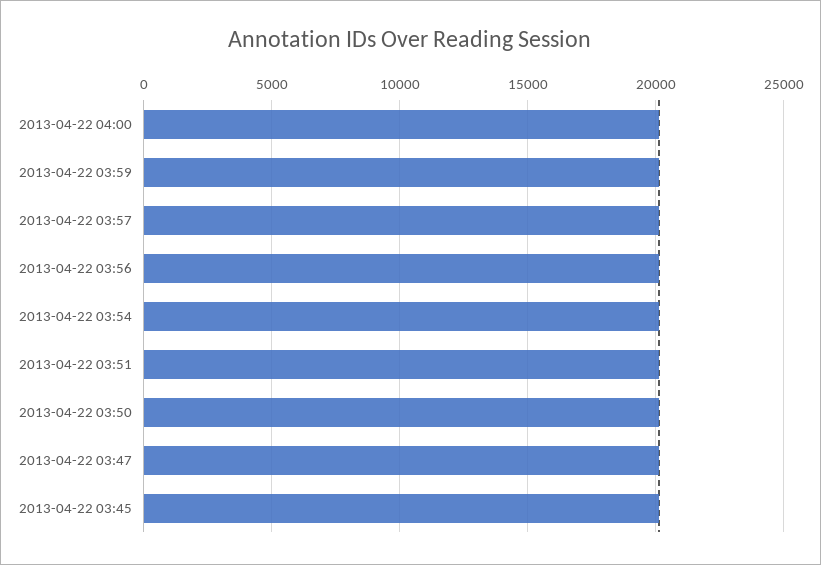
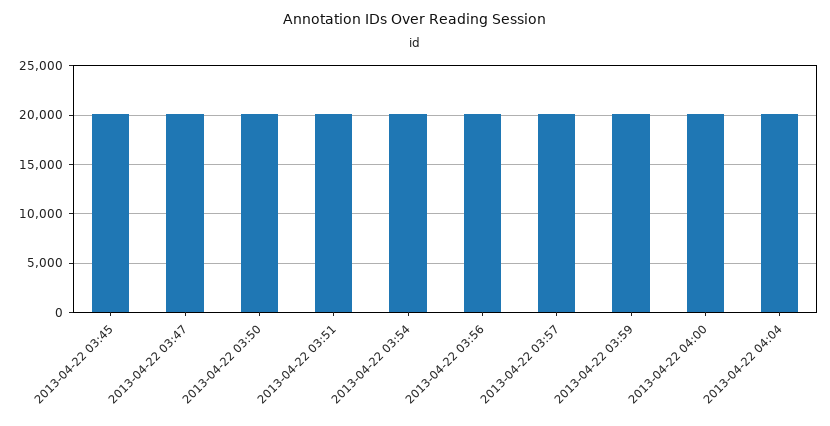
2013-04-22 04:04: none -> 20000

